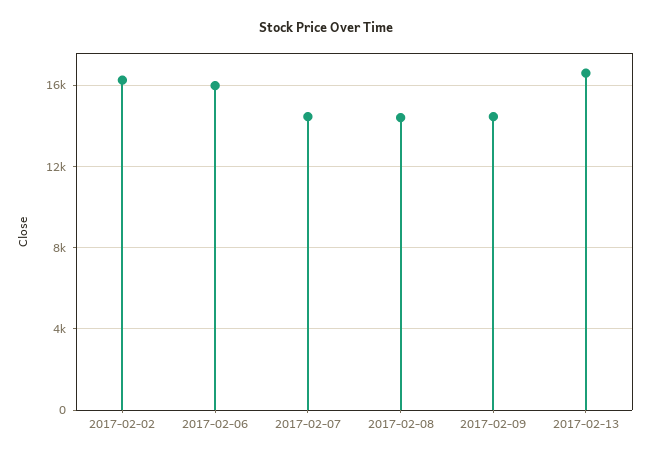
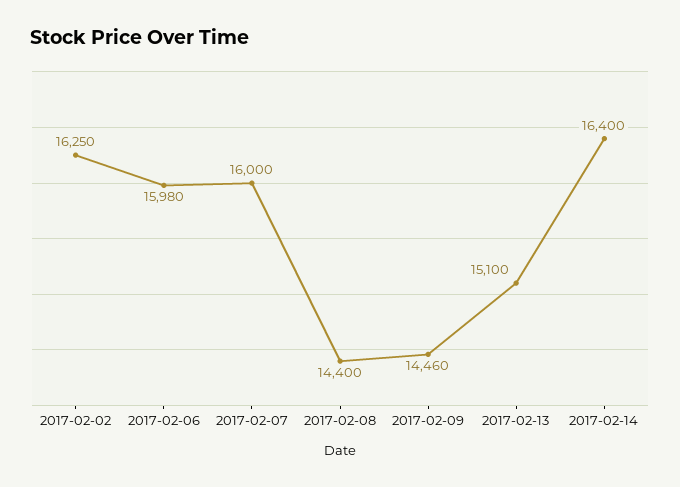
2017-02-07: 14500 -> 16000
2017-02-13: 16500 -> 15100
2017-02-14: none -> 16400

